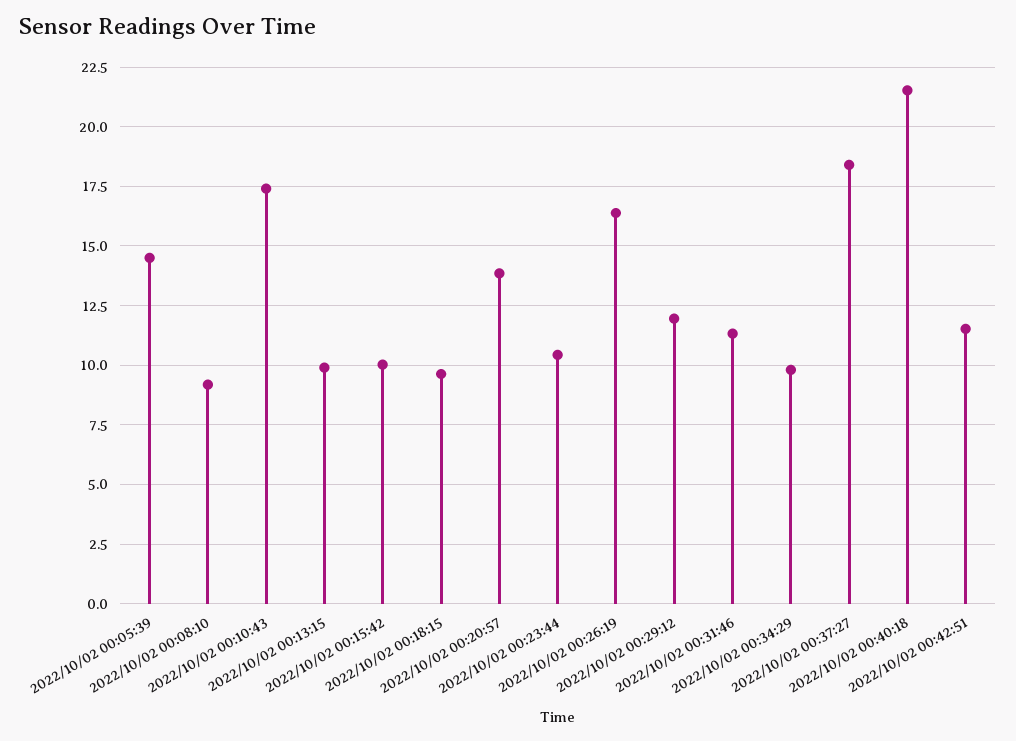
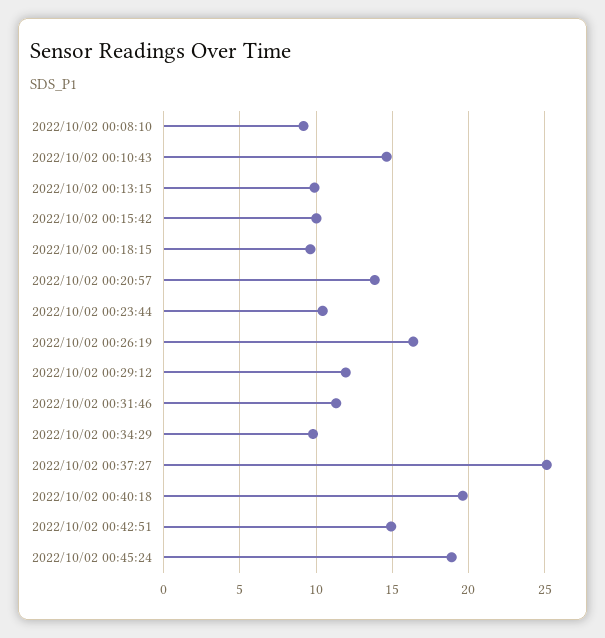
2022/10/02 00:05:39: 14.5 -> none
2022/10/02 00:10:43: 17.5 -> 14.5
2022/10/02 00:37:27: 18.5 -> 25
2022/10/02 00:40:18: 21.5 -> 19.5
2022/10/02 00:42:51: 11.5 -> 15
2022/10/02 00:45:24: none -> 19

